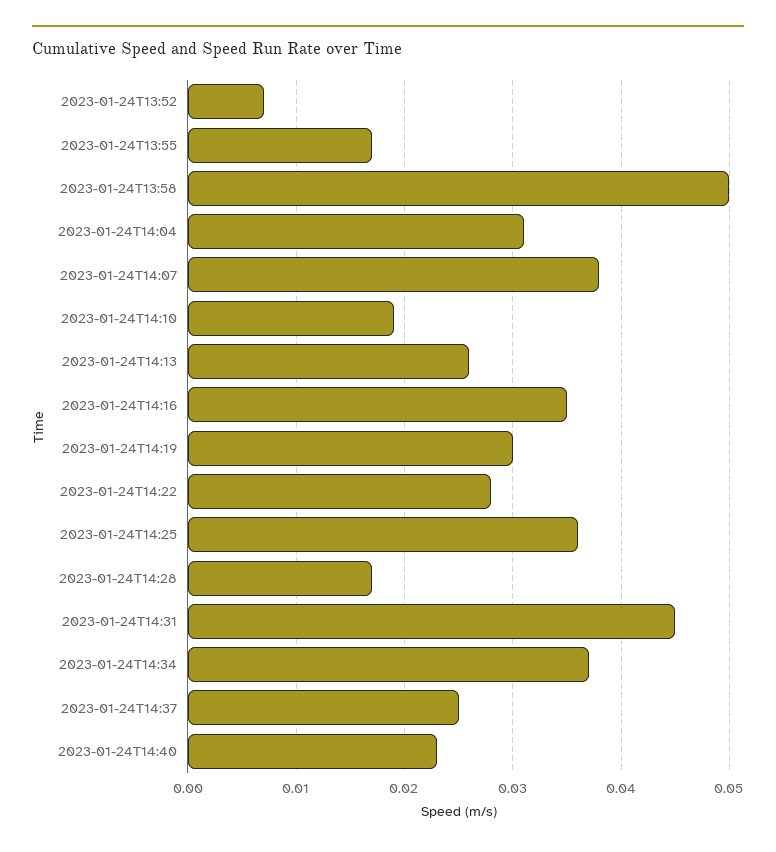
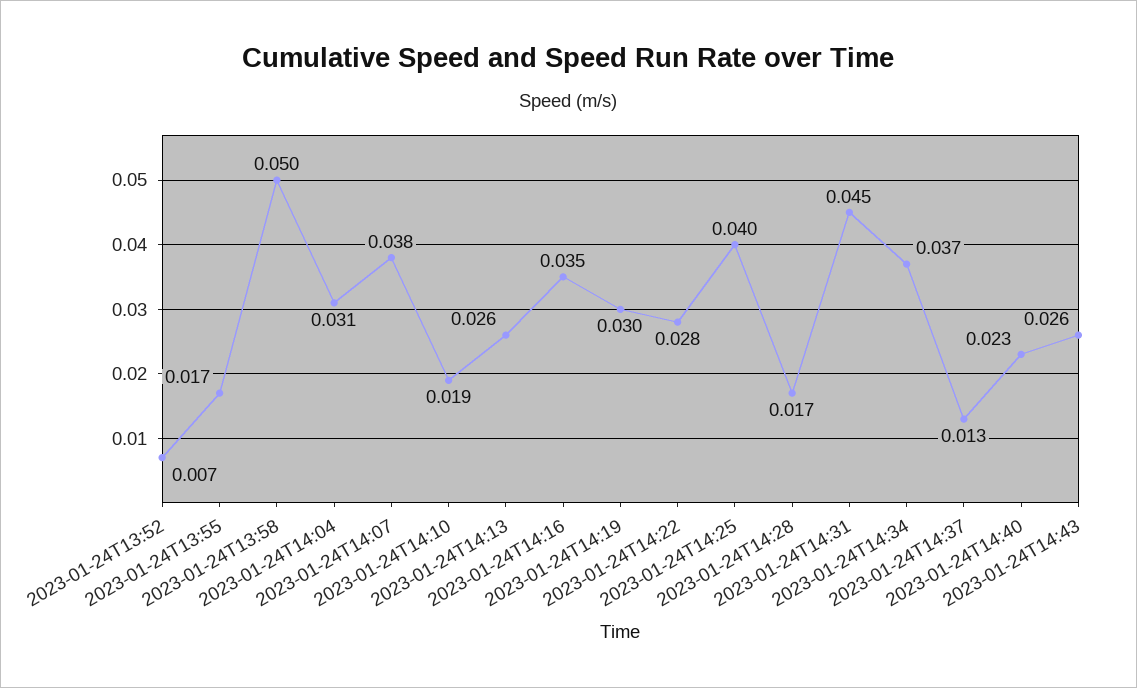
2023-01-24T14:25: 0.036 -> 0.04
2023-01-24T14:37: 0.025 -> 0.013
2023-01-24T14:43: none -> 0.026

